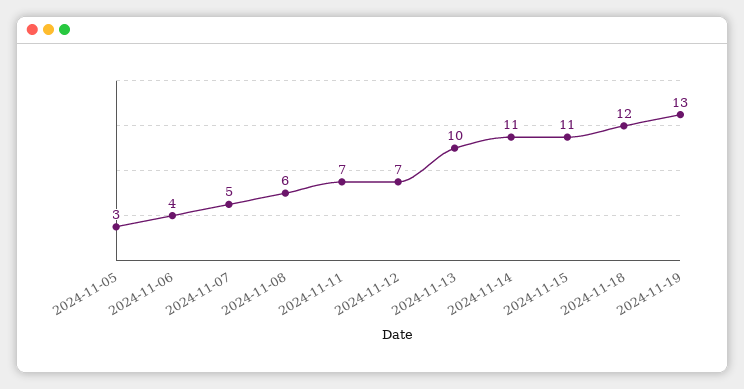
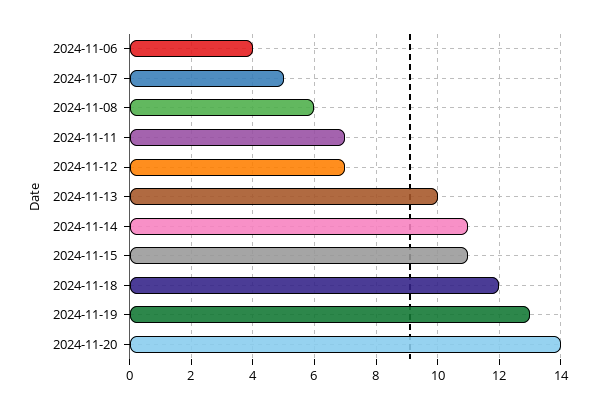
2024-11-05: 3 -> none
2024-11-20: none -> 14

